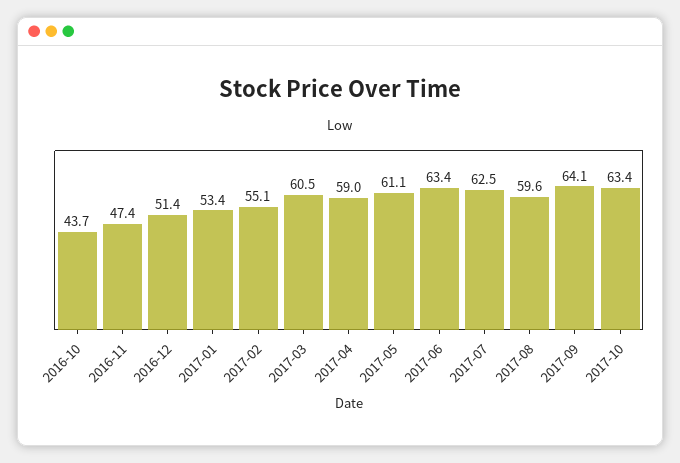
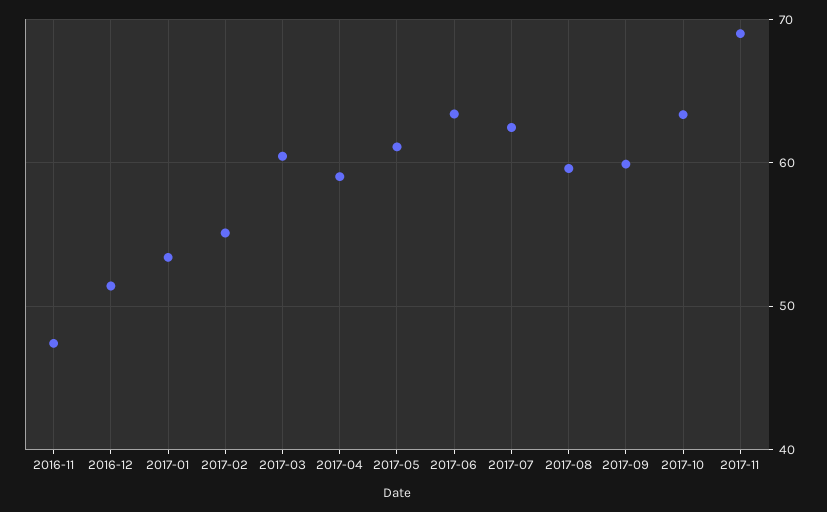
2016-10: 43.7 -> none
2017-09: 64.1 -> 60
2017-11: none -> 69

